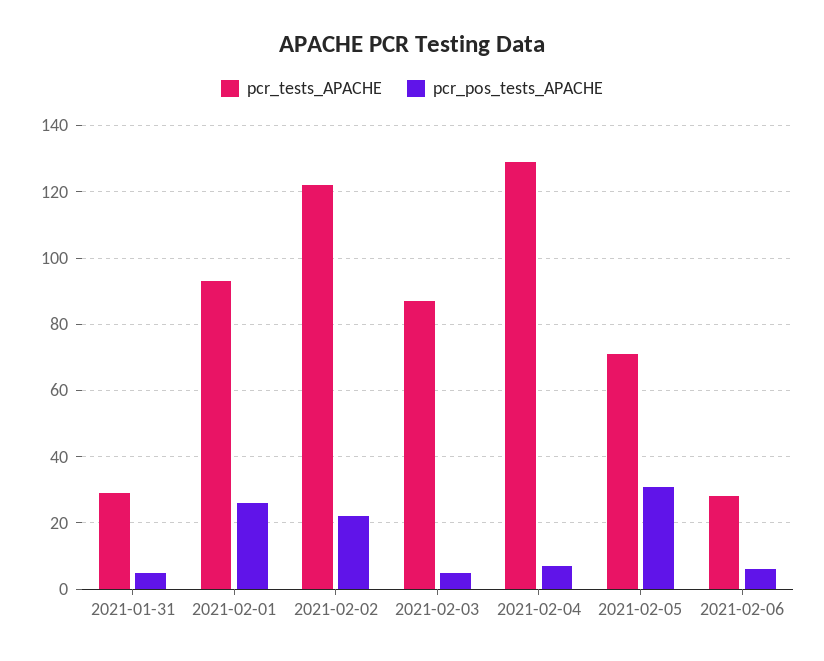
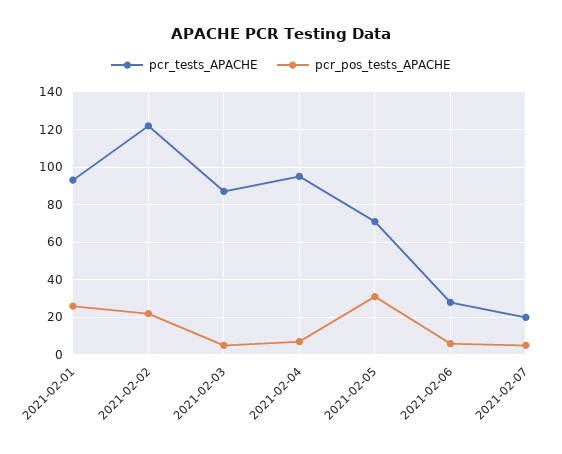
pcr_tests_APACHE, 2021-01-31: 30 -> none
pcr_pos_tests_APACHE, 2021-01-31: 5 -> none
pcr_tests_APACHE, 2021-02-04: 130 -> 95
pcr_tests_APACHE, 2021-02-07: none -> 20
pcr_pos_tests_APACHE, 2021-02-07: none -> 5

